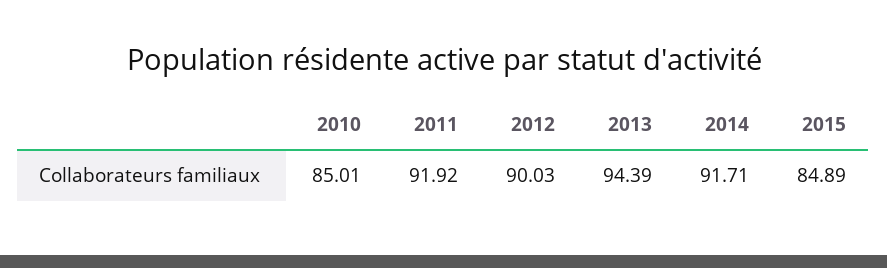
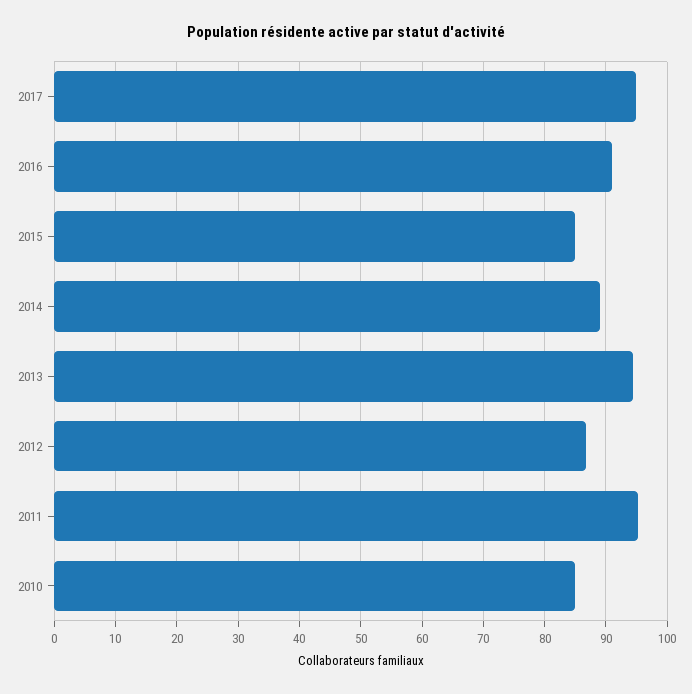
2011: 91.92 -> 95
2012: 90.03 -> 87
2014: 91.71 -> 89
2017: none -> 95
2016: none -> 91

